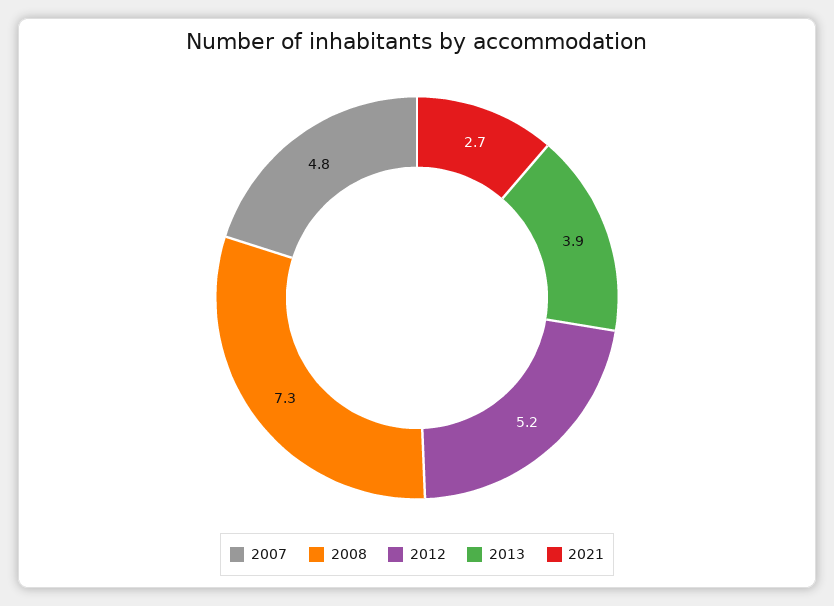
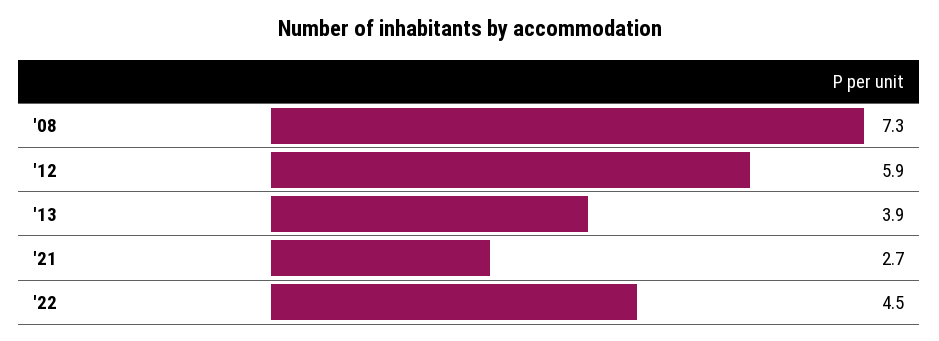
2007: 4.8 -> none
2012: 5.2 -> 5.9
'22: none -> 4.5

